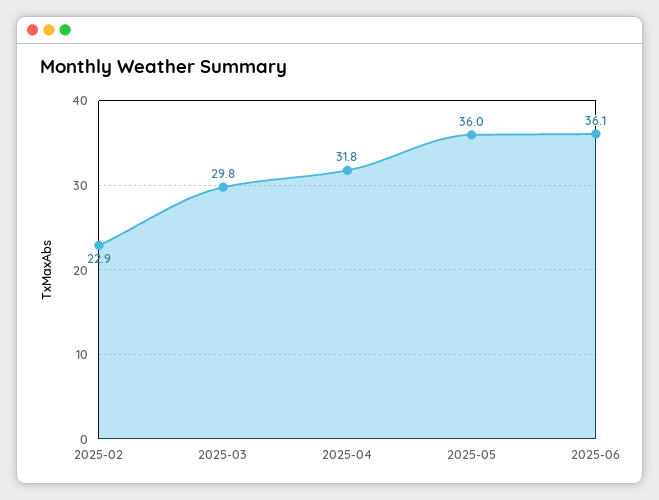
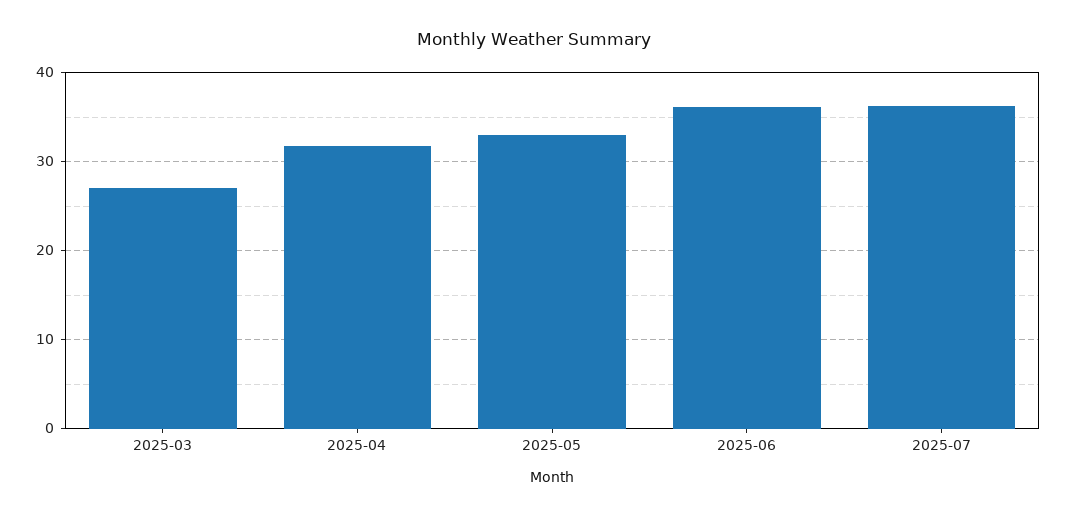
2025-02: 22.9 -> none
2025-03: 29.8 -> 27
2025-05: 36 -> 33
2025-07: none -> 36

